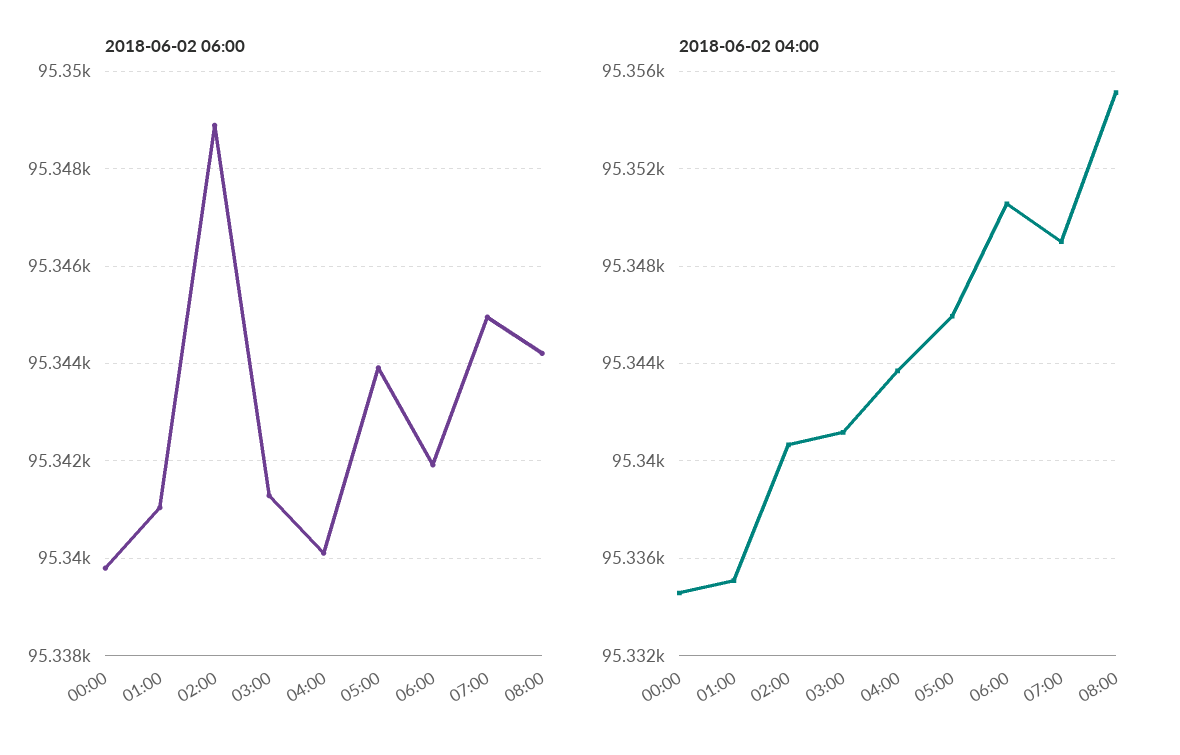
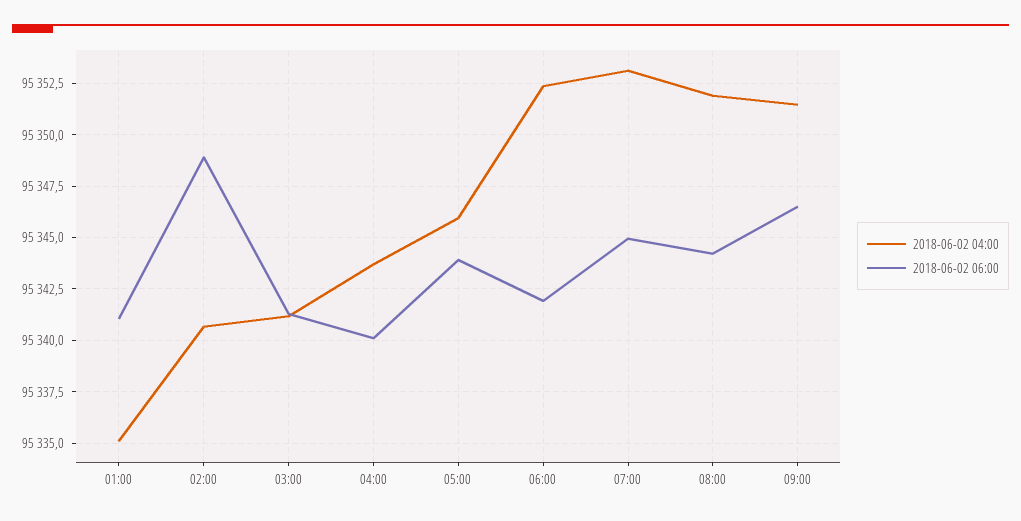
2018-06-02 06:00, 00:00: 95339.8 -> none
2018-06-02 04:00, 00:00: 95334.5 -> none
2018-06-02 04:00, 06:00: 95350.5 -> 95352.5
2018-06-02 04:00, 07:00: 95349 -> 95353
2018-06-02 04:00, 08:00: 95355 -> 95352
2018-06-02 04:00, 09:00: none -> 95351.5
2018-06-02 06:00, 09:00: none -> 95346.5

